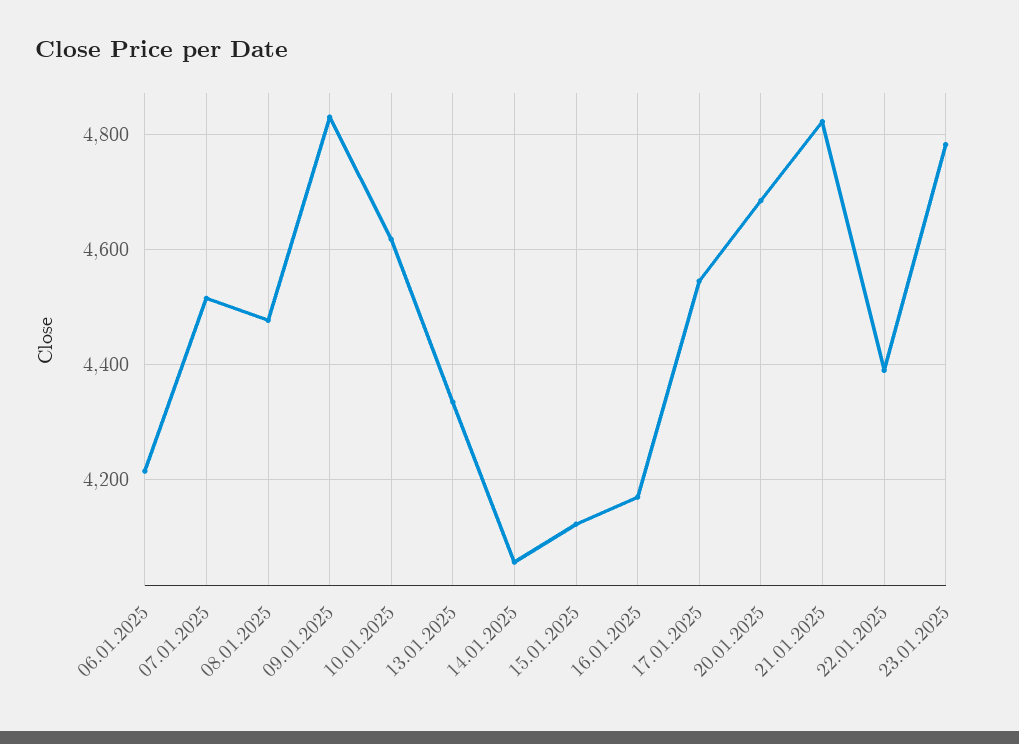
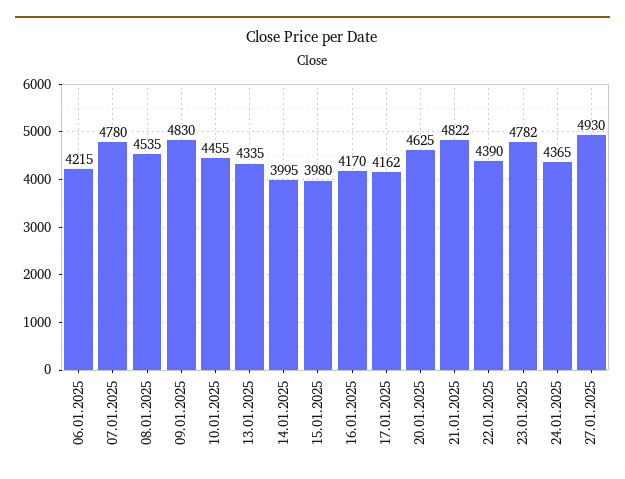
07.01.2025: 4520 -> 4780
08.01.2025: 4480 -> 4535
10.01.2025: 4620 -> 4455
14.01.2025: 4060 -> 3995
15.01.2025: 4120 -> 3980
17.01.2025: 4540 -> 4162
20.01.2025: 4680 -> 4625
24.01.2025: none -> 4365
27.01.2025: none -> 4930

